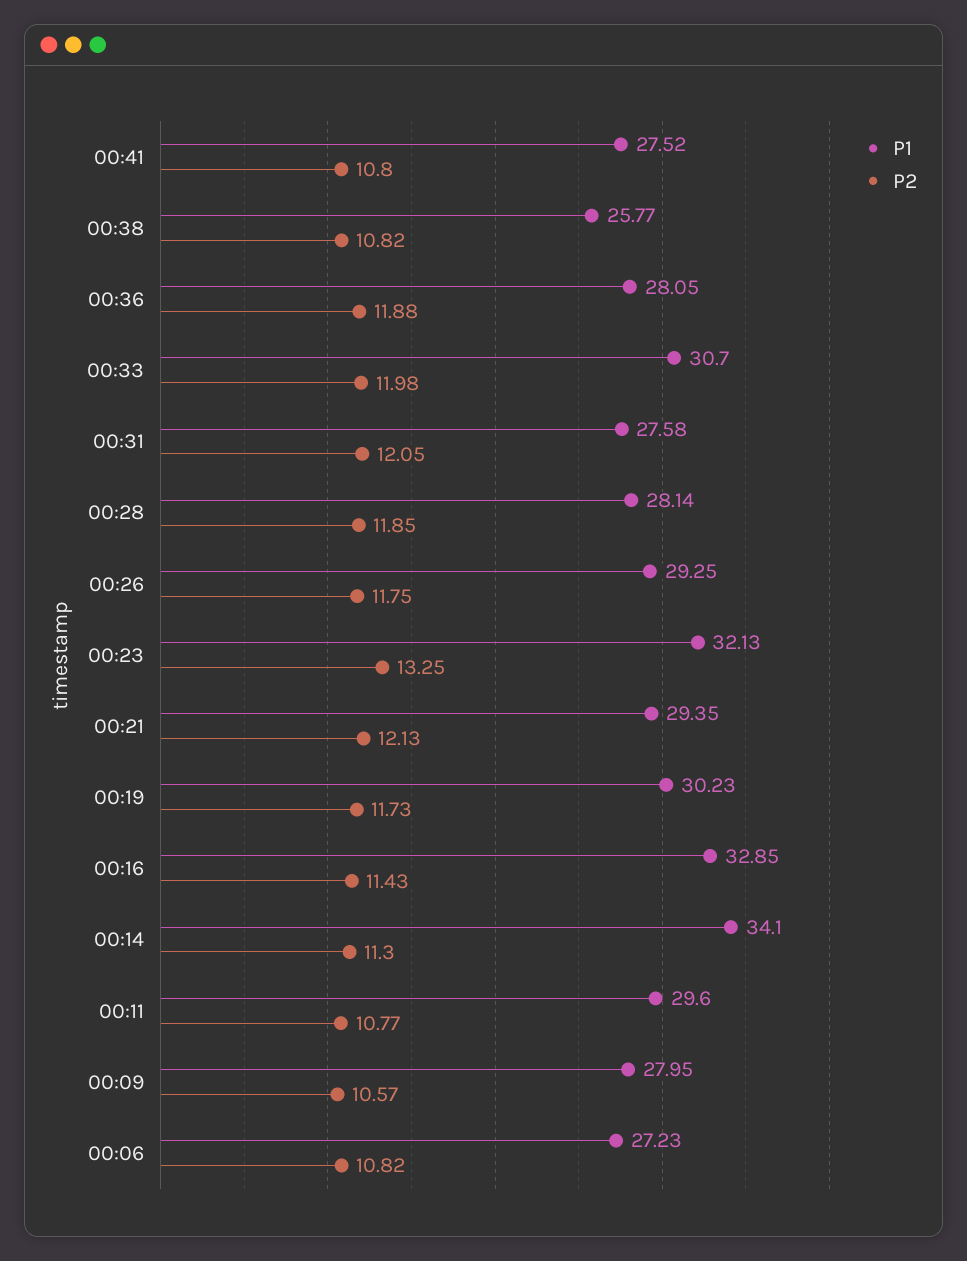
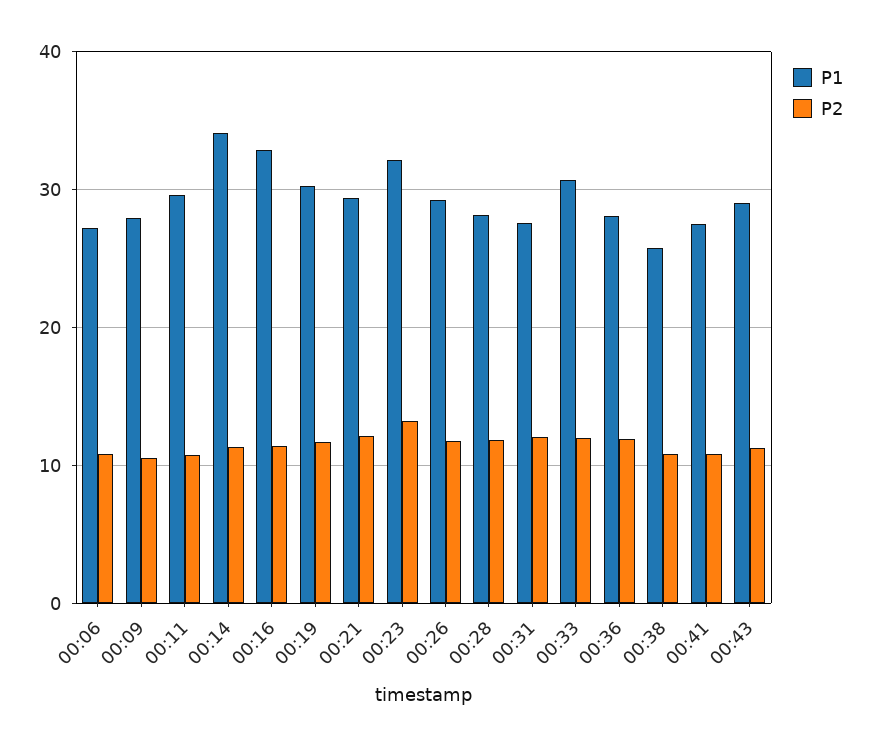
P1, 00:43: none -> 29
P2, 00:43: none -> 11

